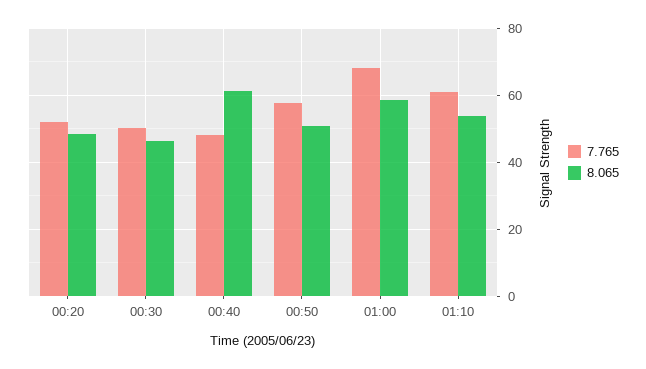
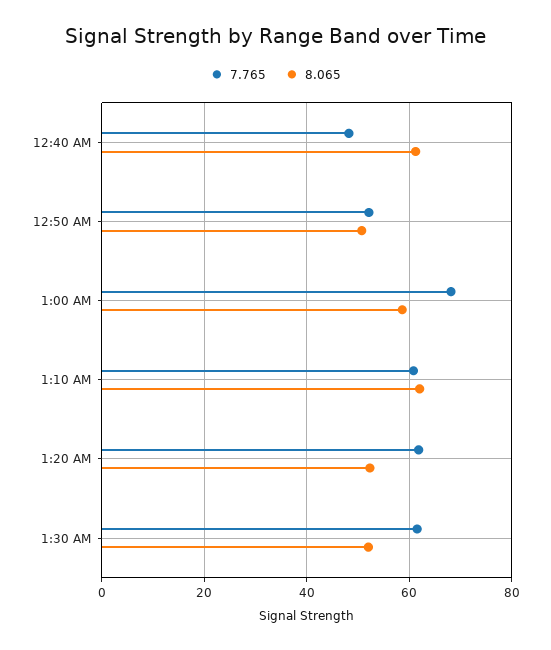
7.765, 00:20: 52 -> none
8.065, 00:20: 48 -> none
7.765, 00:30: 50 -> none
8.065, 00:30: 46 -> none
7.765, 00:50: 58 -> 52
8.065, 01:10: 54 -> 62
7.765, 1:20 AM: none -> 62
8.065, 1:20 AM: none -> 52
7.765, 1:30 AM: none -> 62
8.065, 1:30 AM: none -> 52

